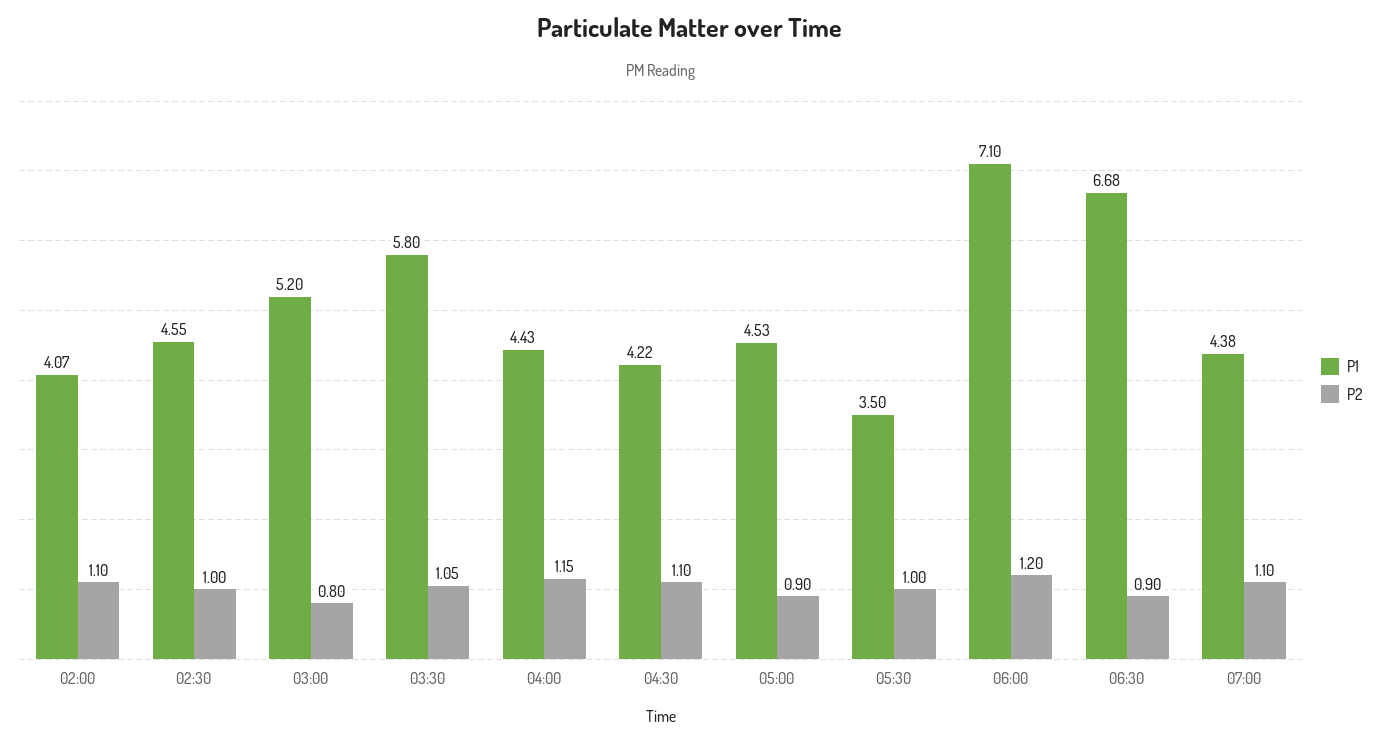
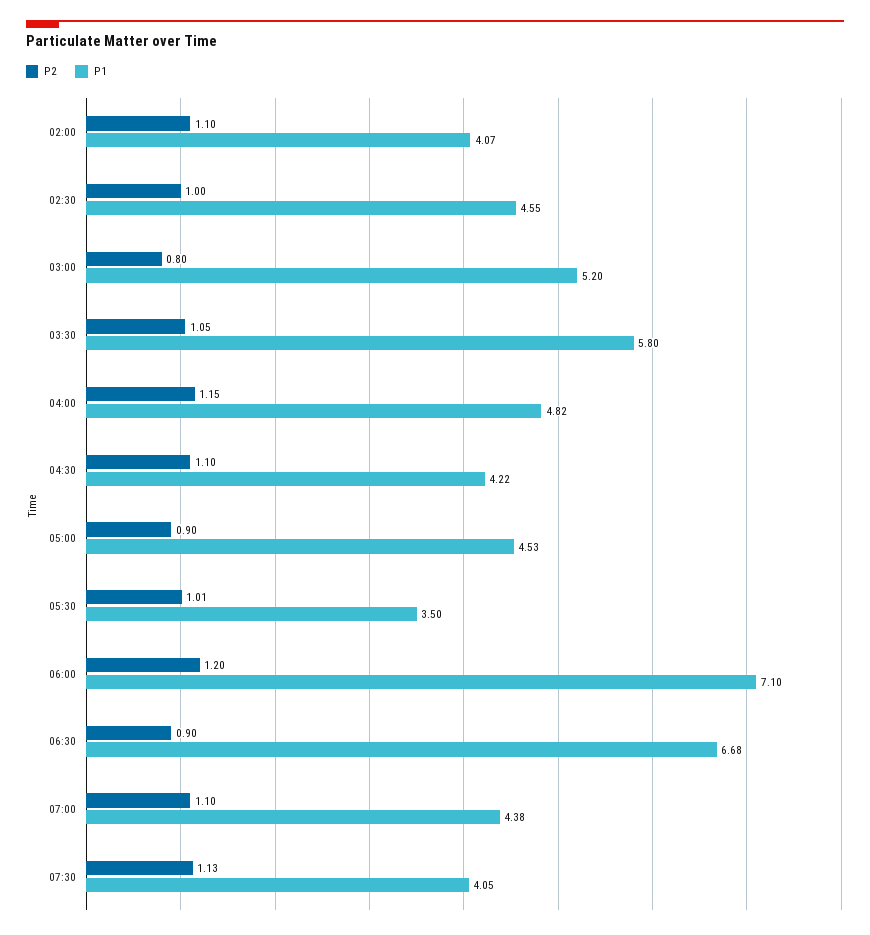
P1, 04:00: 4.43 -> 4.82
P2, 05:30: 1 -> 1.01
P2, 07:30: none -> 1.13
P1, 07:30: none -> 4.05

